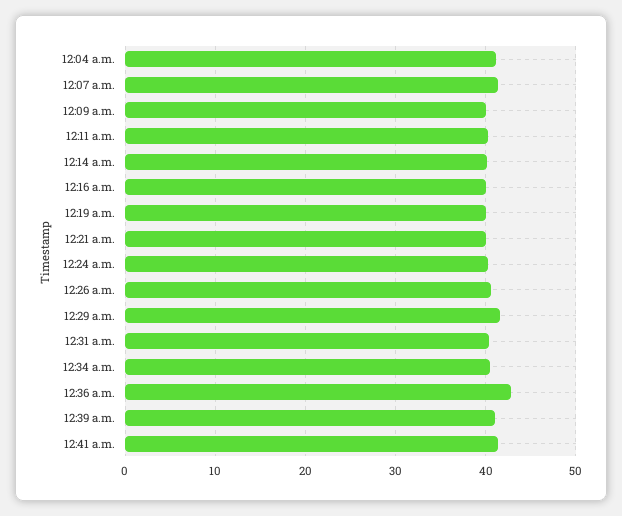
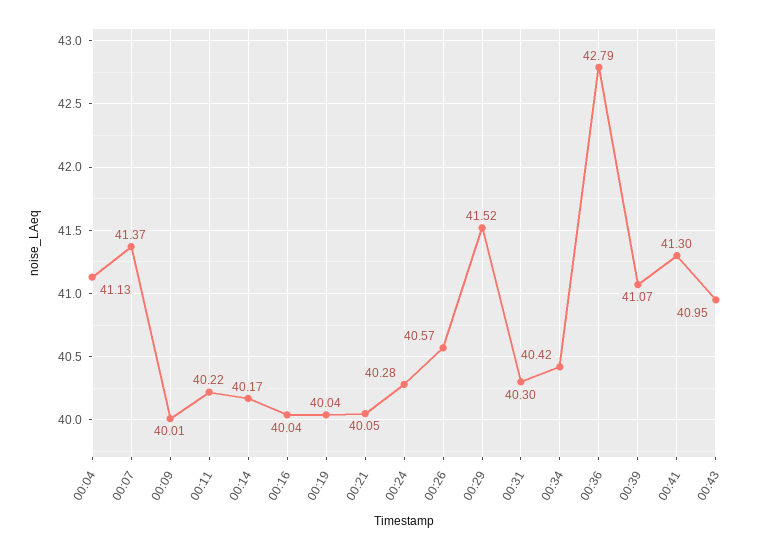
00:43: none -> 40.95

